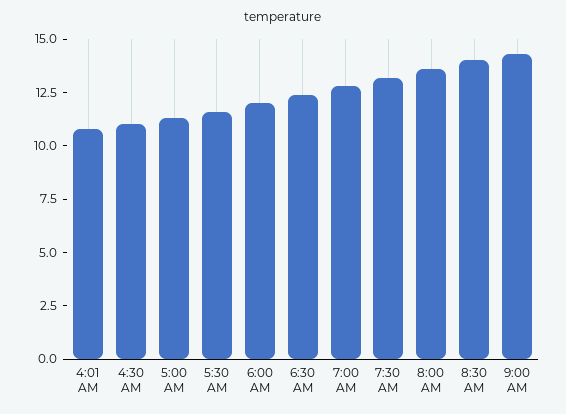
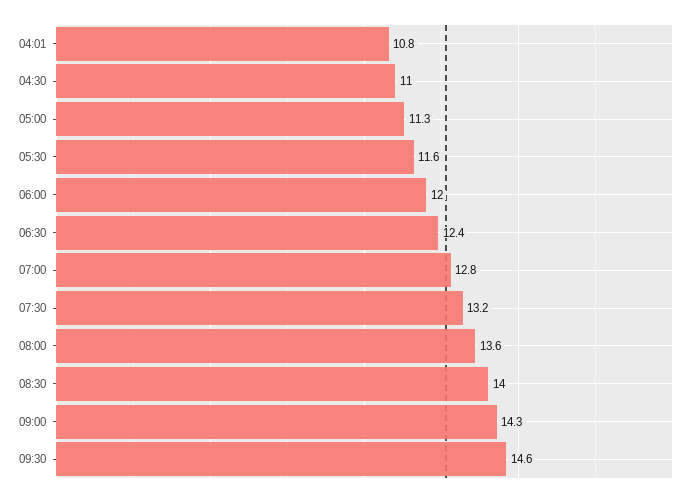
09:30: none -> 14.6

